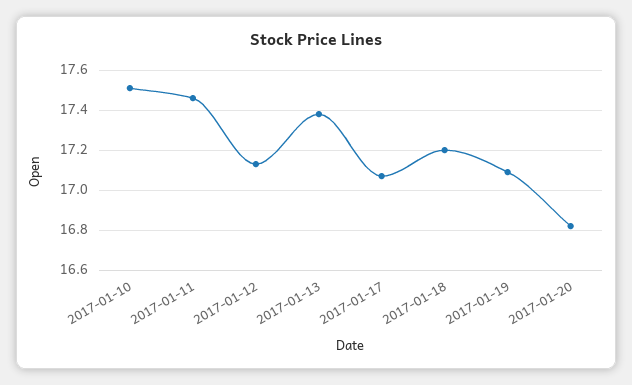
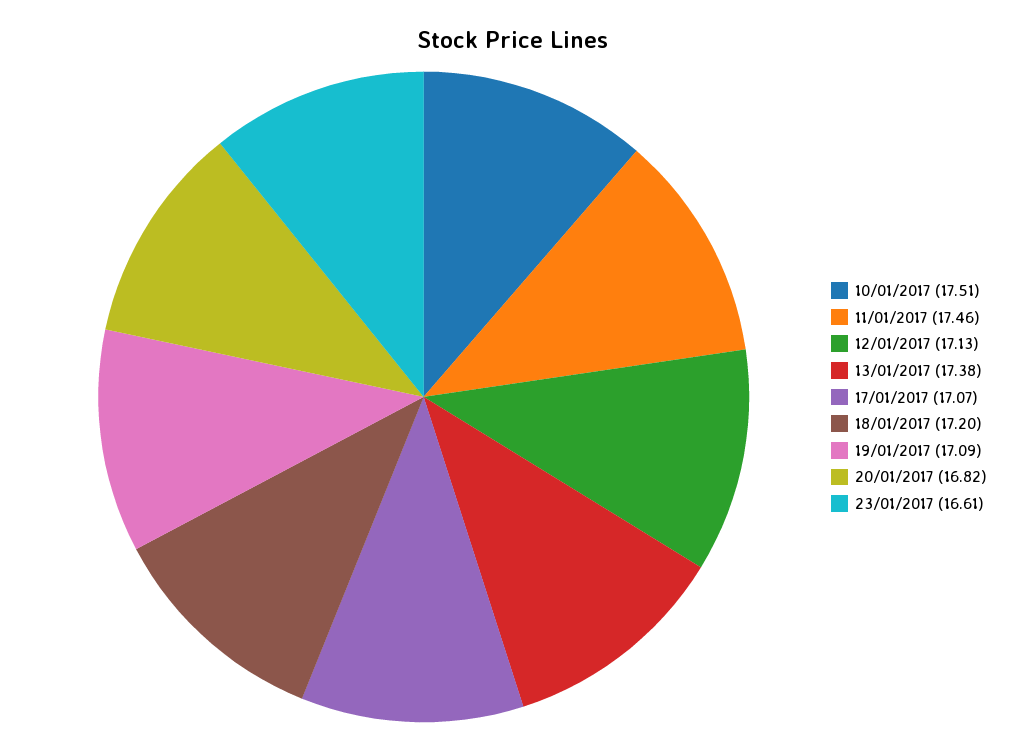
23/01/2017: none -> 16.61

